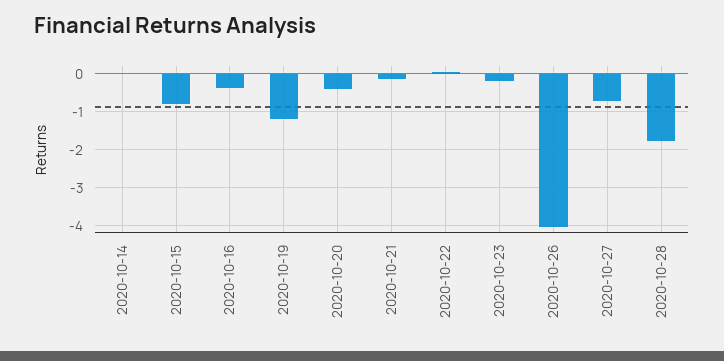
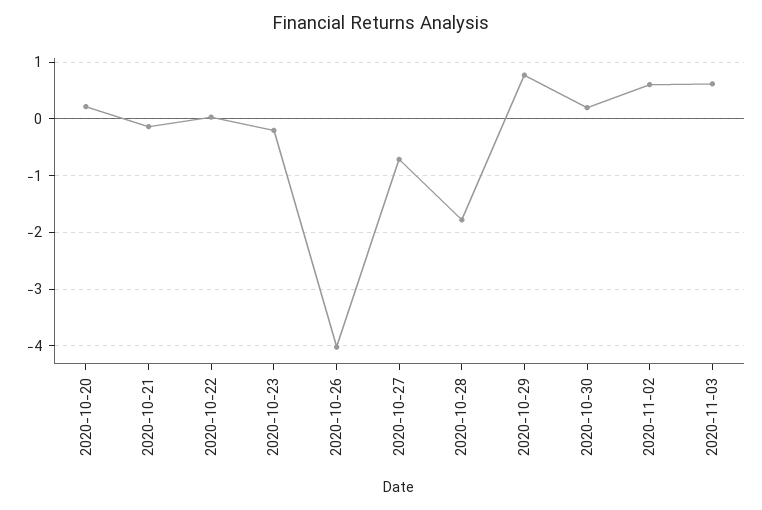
2020-10-14: 0 -> none
2020-10-15: -0.8 -> none
2020-10-16: -0.4 -> none
2020-10-19: -1.2 -> none
2020-10-20: -0.4 -> 0.2
2020-10-29: none -> 0.8
2020-10-30: none -> 0.2
2020-11-02: none -> 0.6
2020-11-03: none -> 0.6

